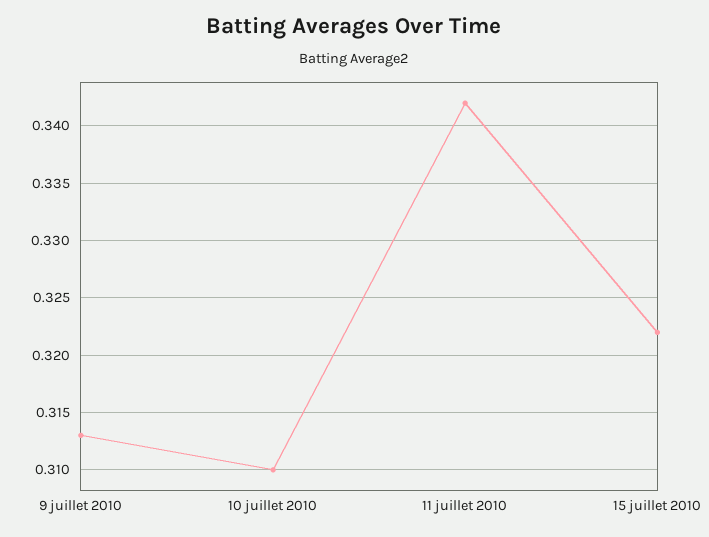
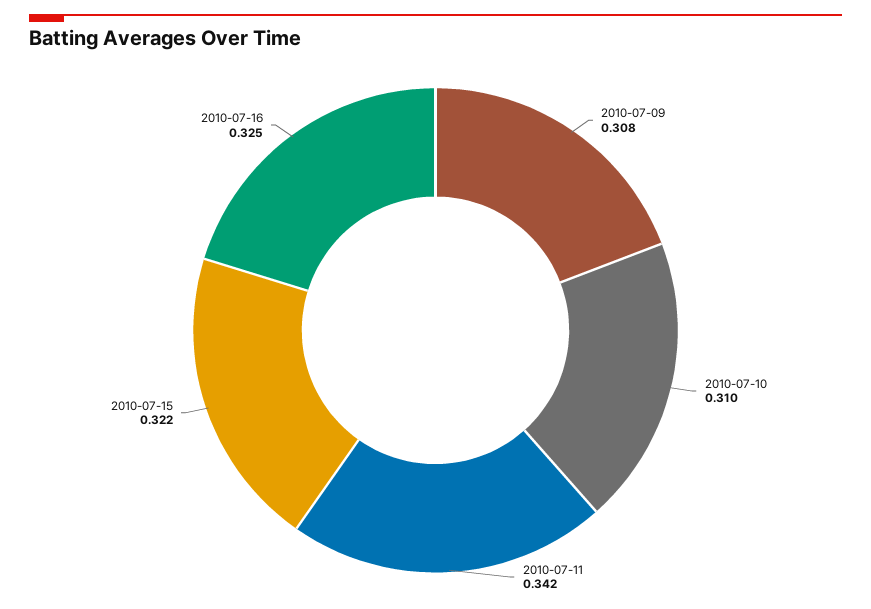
9 juillet 2010: 0.313 -> 0.308
2010-07-16: none -> 0.325

